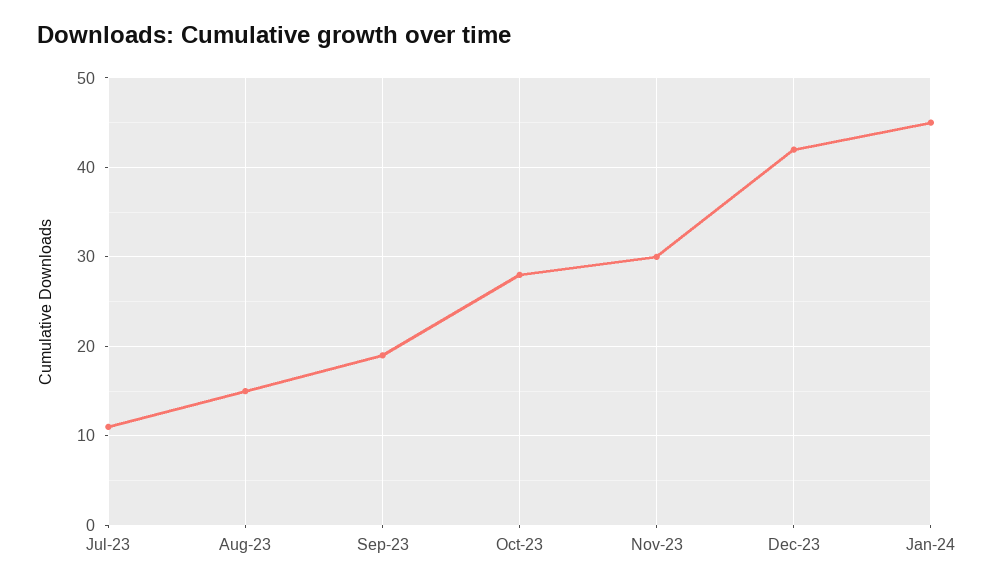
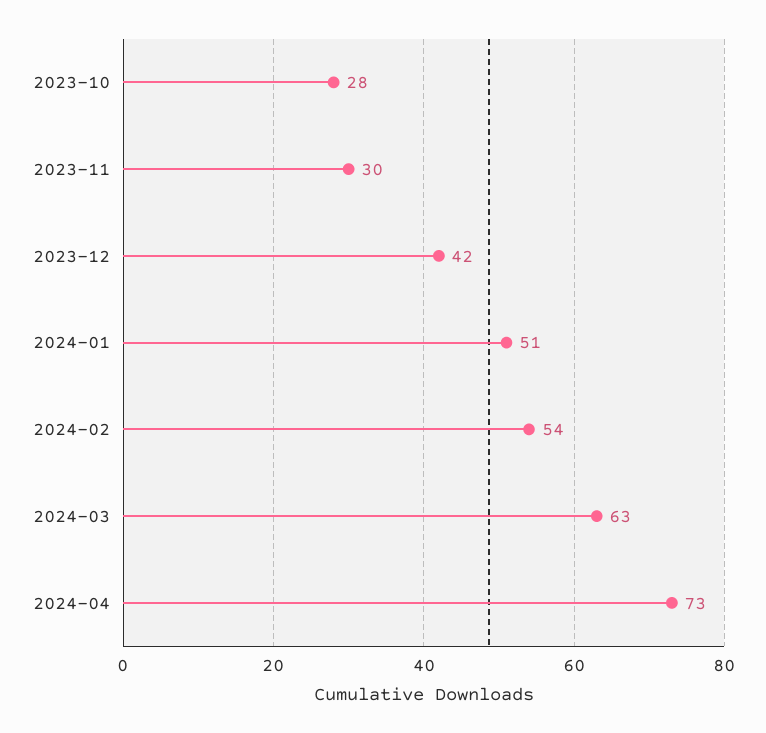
Jul-23: 11 -> none
Aug-23: 15 -> none
Sep-23: 19 -> none
Jan-24: 45 -> 51
2024-02: none -> 54
2024-03: none -> 63
2024-04: none -> 73

